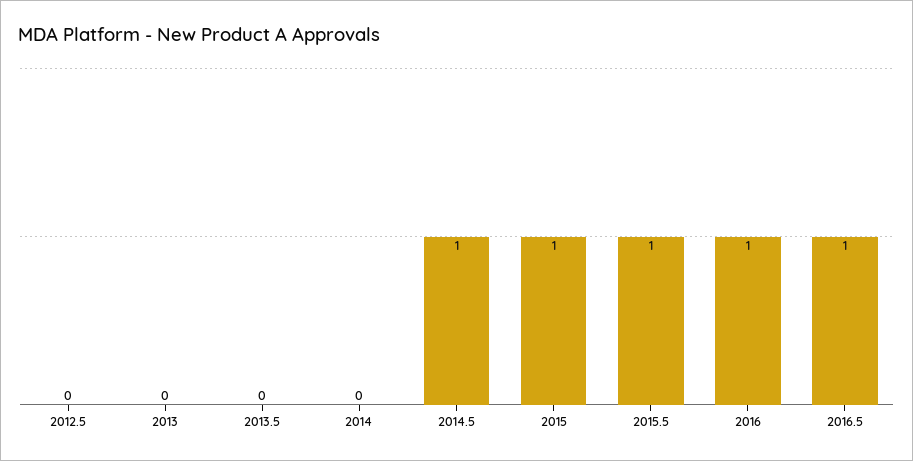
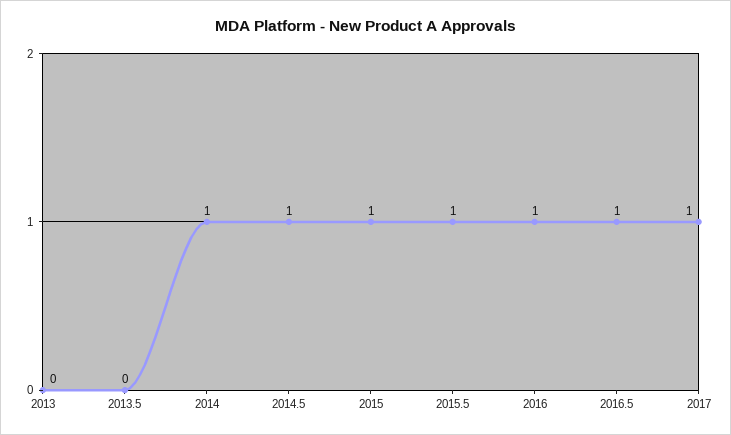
2012.5: 0 -> none
2014: 0 -> 1
2017: none -> 1

